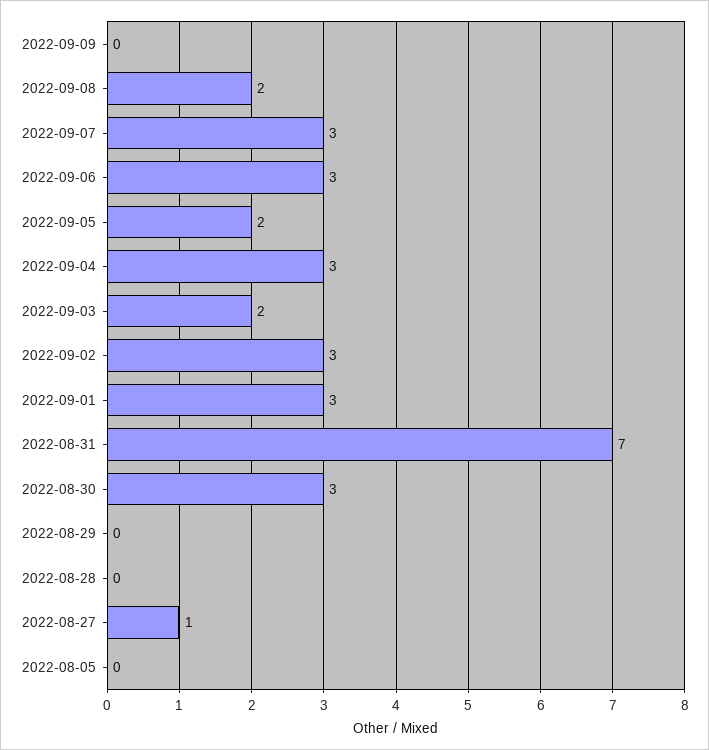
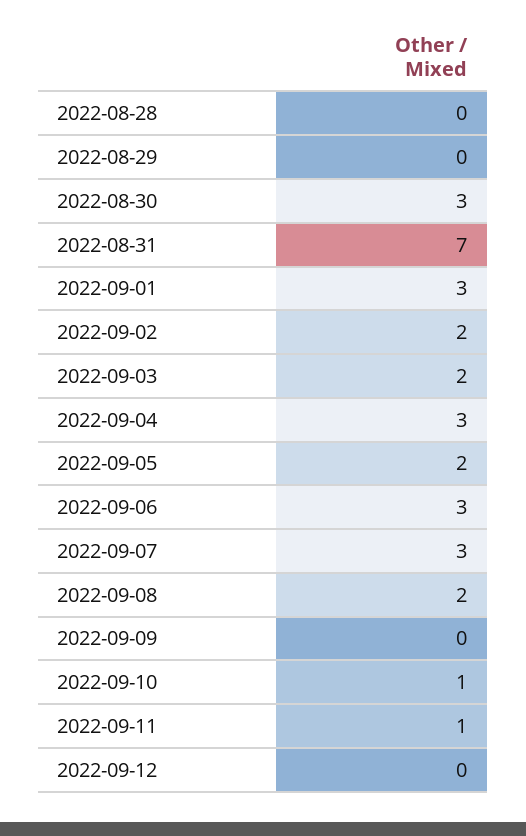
2022-09-02: 3 -> 2
2022-08-27: 1 -> none
2022-08-05: 0 -> none
2022-09-10: none -> 1
2022-09-11: none -> 1
2022-09-12: none -> 0

